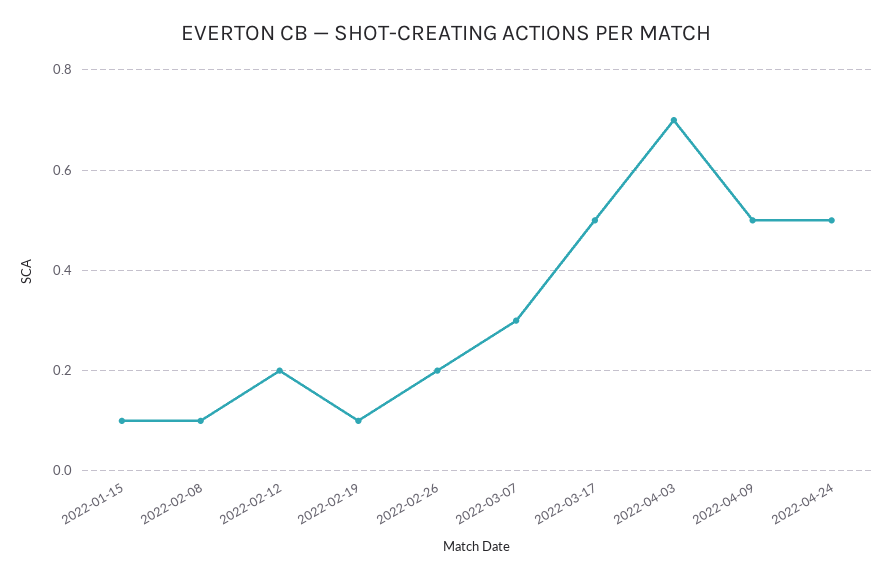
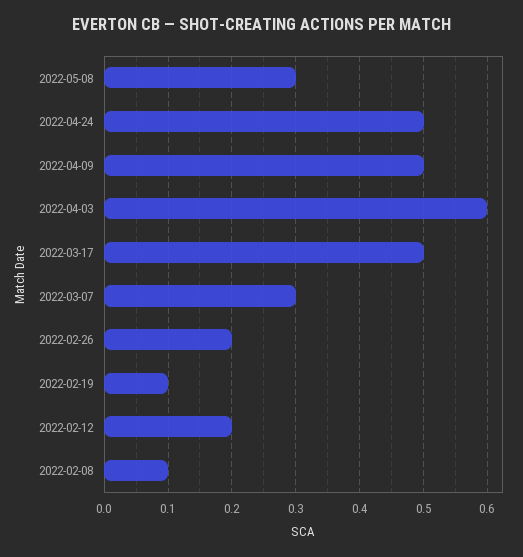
2022-01-15: 0.1 -> none
2022-04-03: 0.7 -> 0.6
2022-05-08: none -> 0.3

